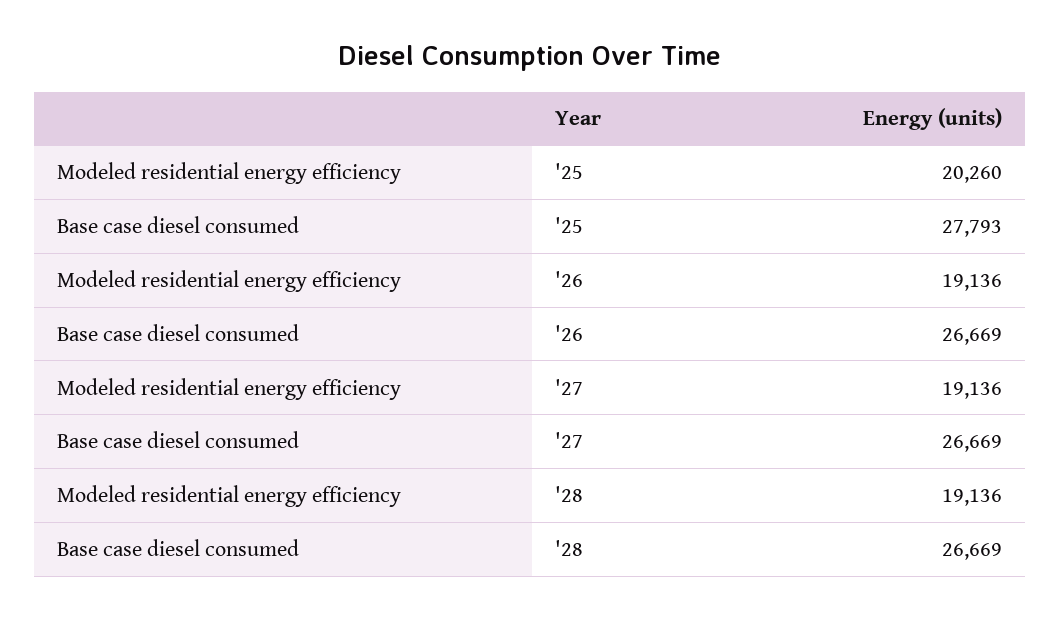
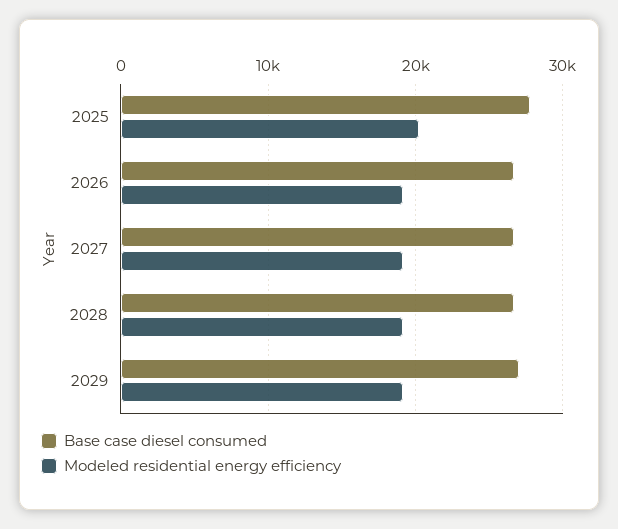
Base case diesel consumed, 2029: none -> 27000
Modeled residential energy efficiency, 2029: none -> 19000

